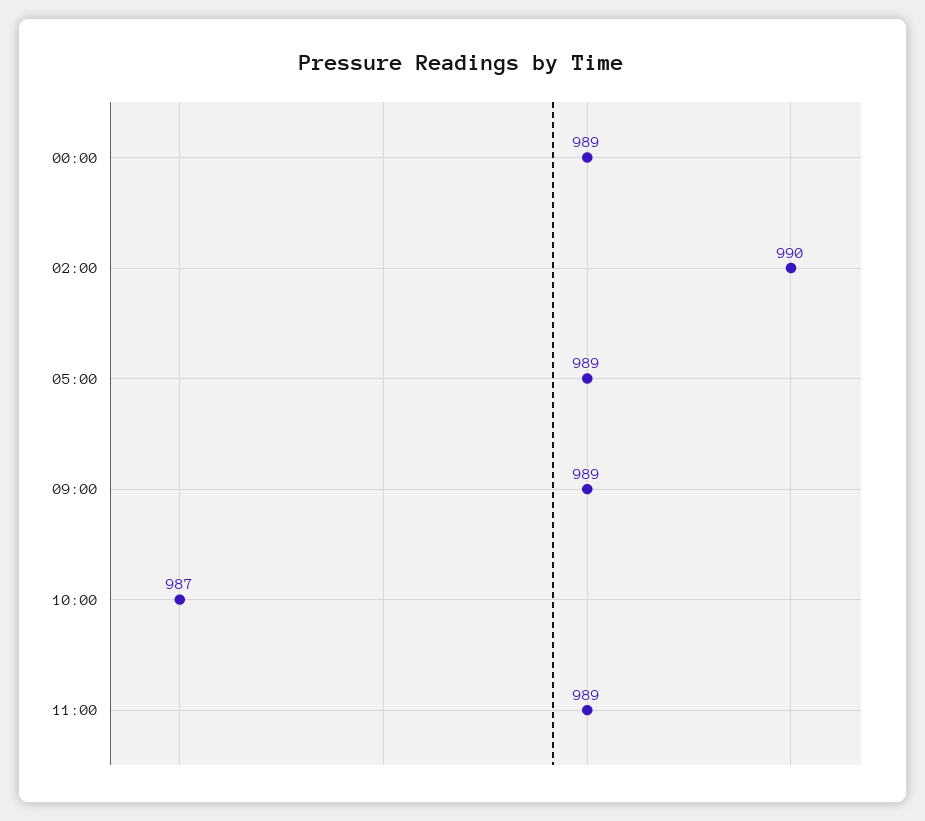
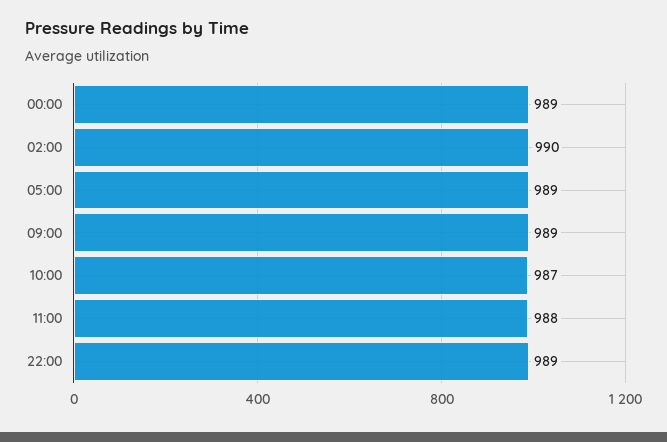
11:00: 989 -> 988
22:00: none -> 989

